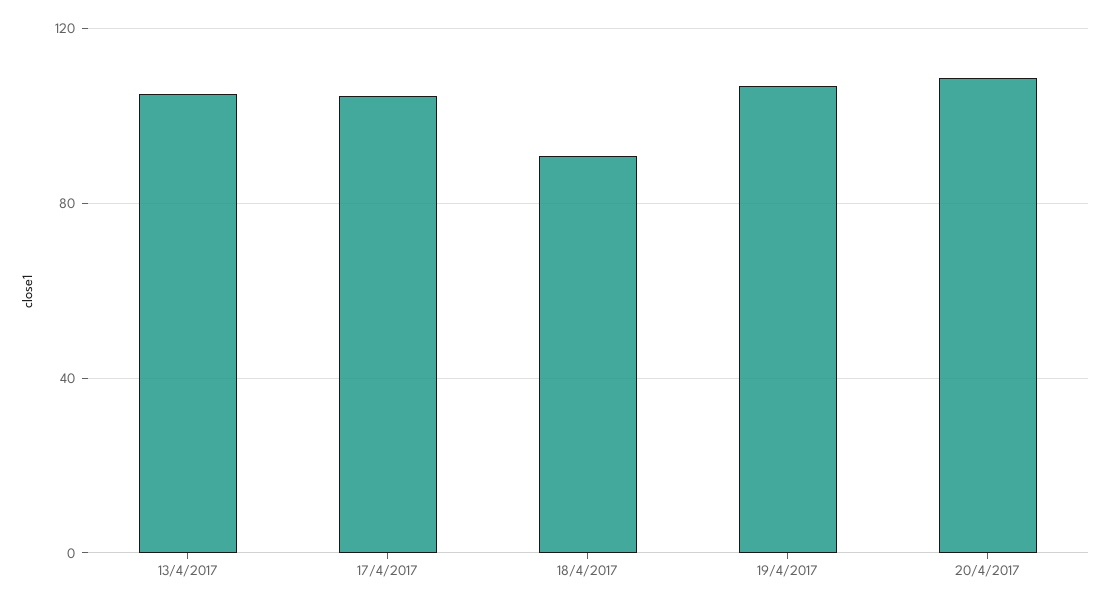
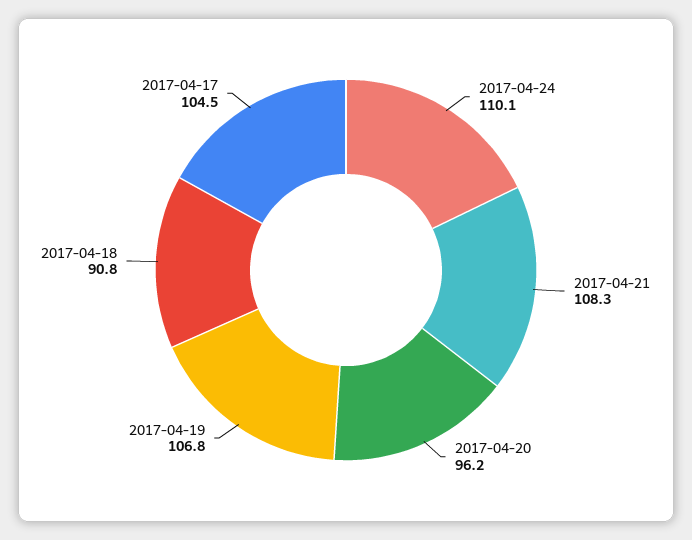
13/4/2017: 105 -> none
20/4/2017: 110 -> 96.2
2017-04-24: none -> 110.1
2017-04-21: none -> 108.3

